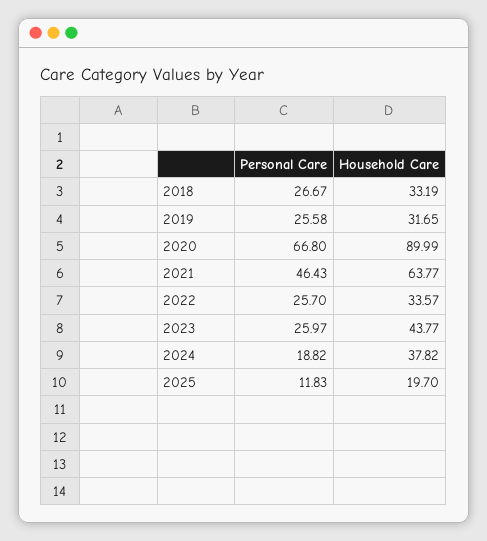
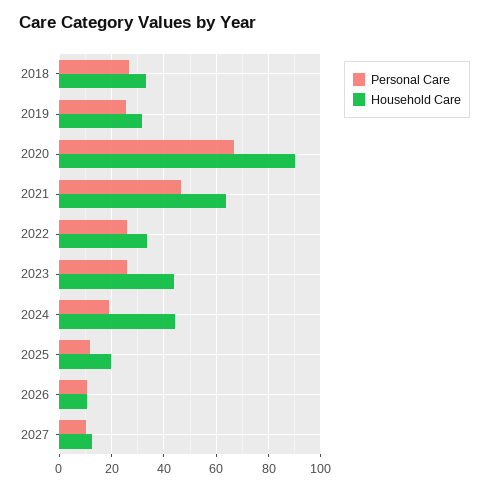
Household Care, 2024: 37.82 -> 45
Personal Care, 2026: none -> 10
Household Care, 2026: none -> 10
Personal Care, 2027: none -> 10
Household Care, 2027: none -> 12.5

